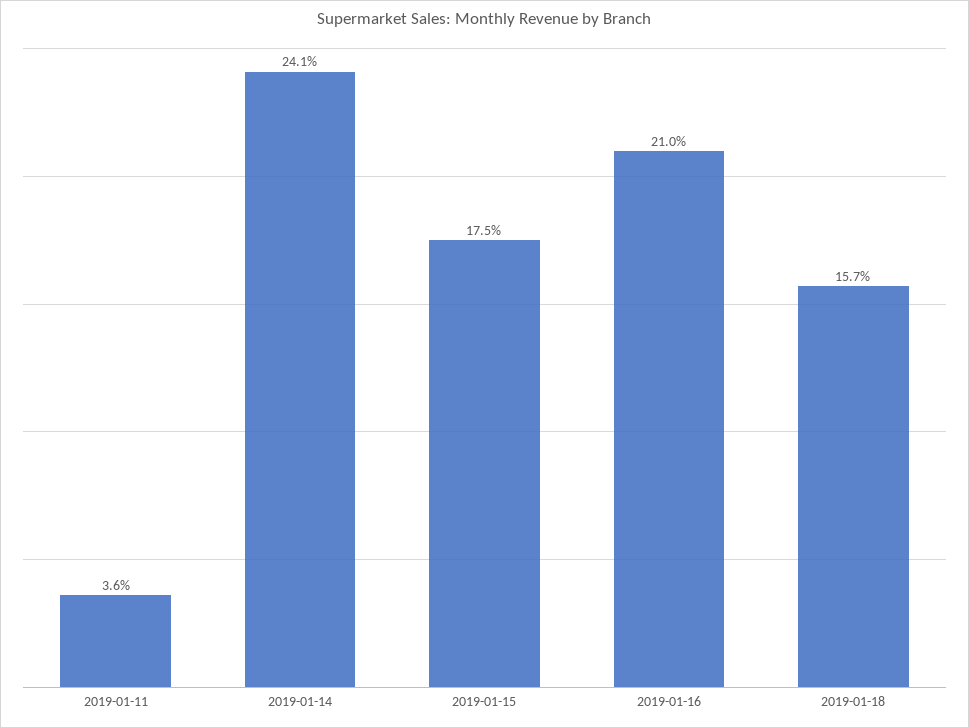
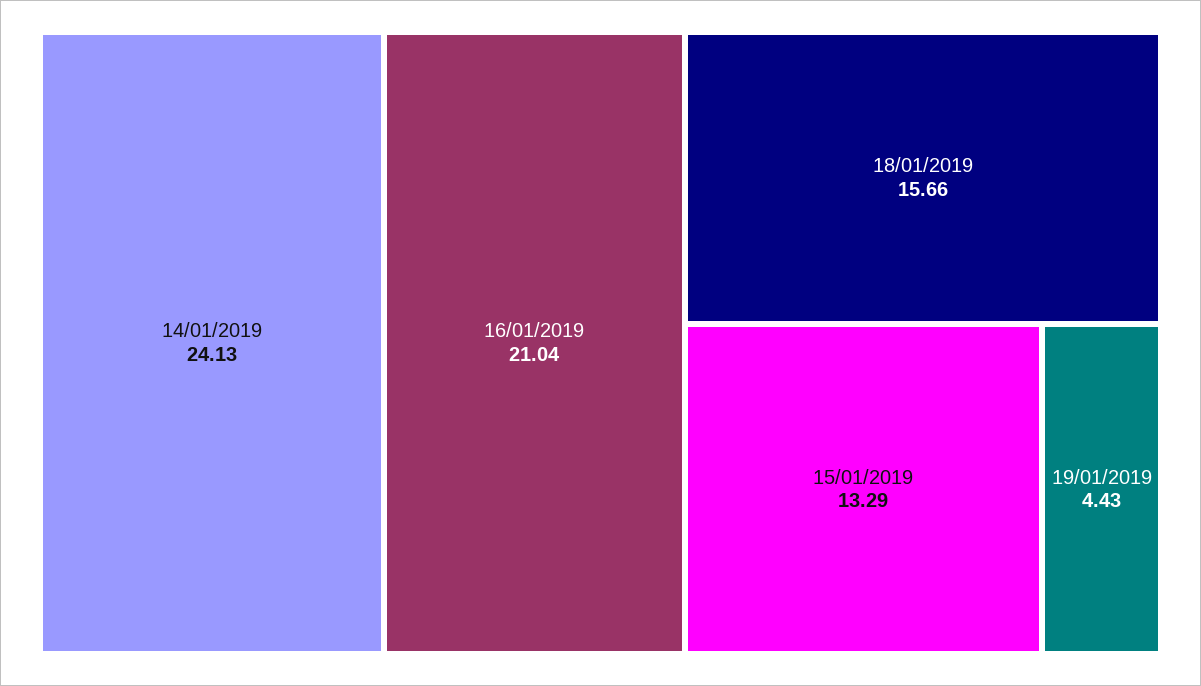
2019-01-11: 3.6 -> none
2019-01-15: 17.5 -> 13.29
19/01/2019: none -> 4.43

